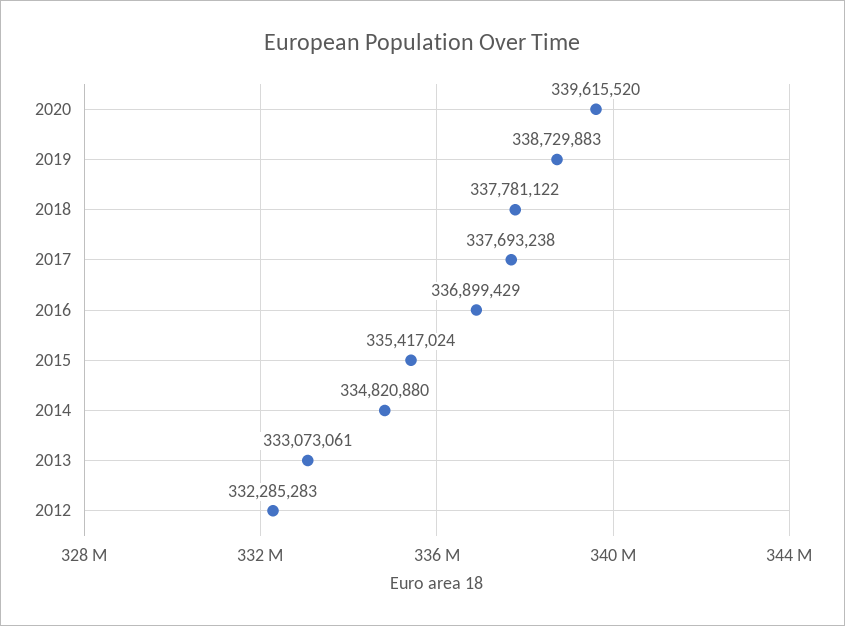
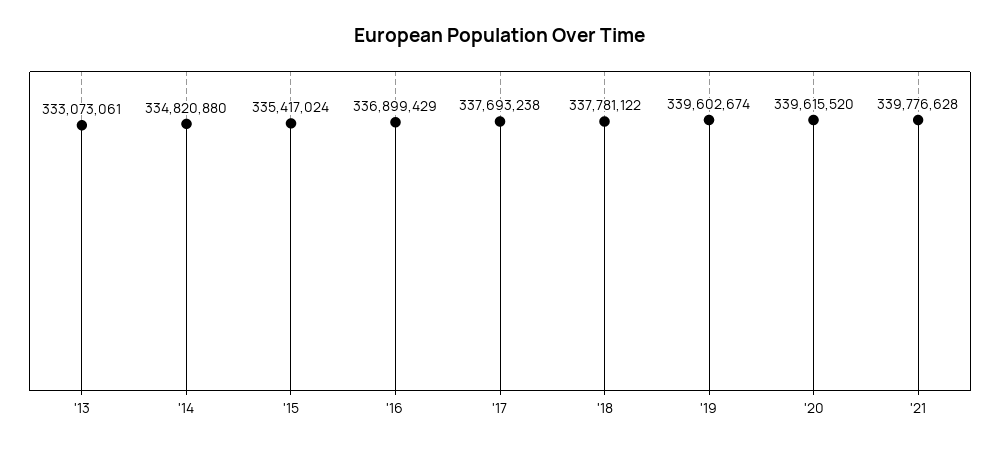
2019: 338729883 -> 339602674
2012: 332285283 -> none
'21: none -> 339776628

